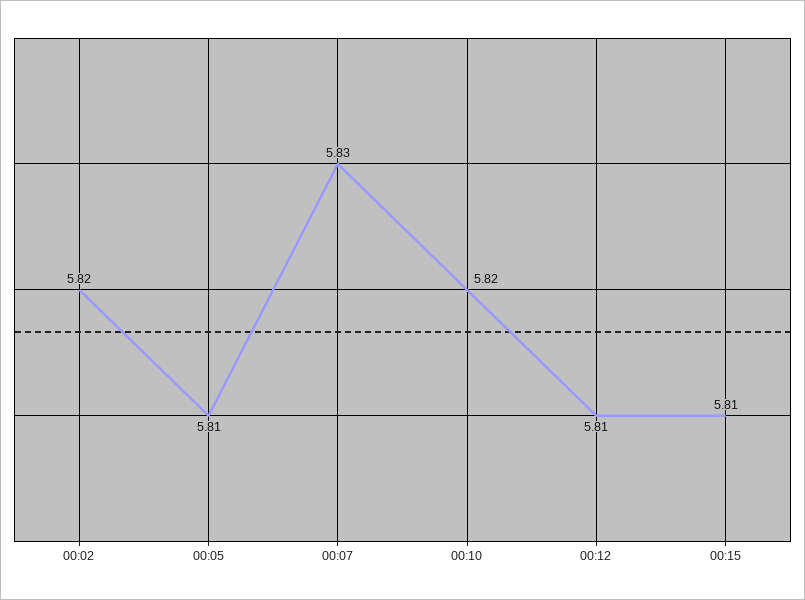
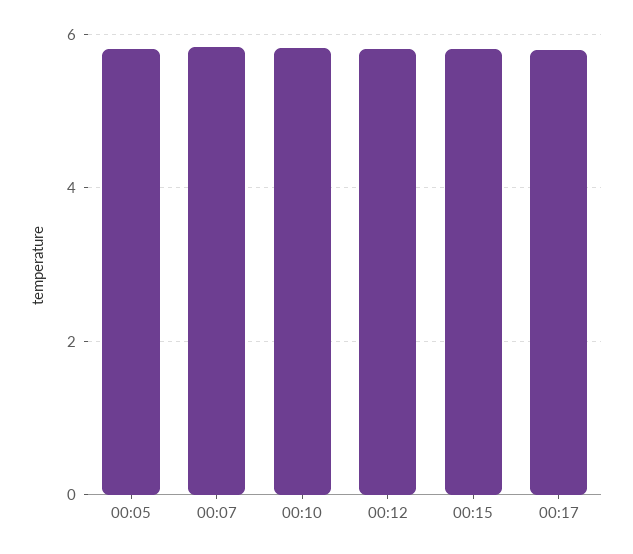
00:02: 5.82 -> none
00:17: none -> 5.8

